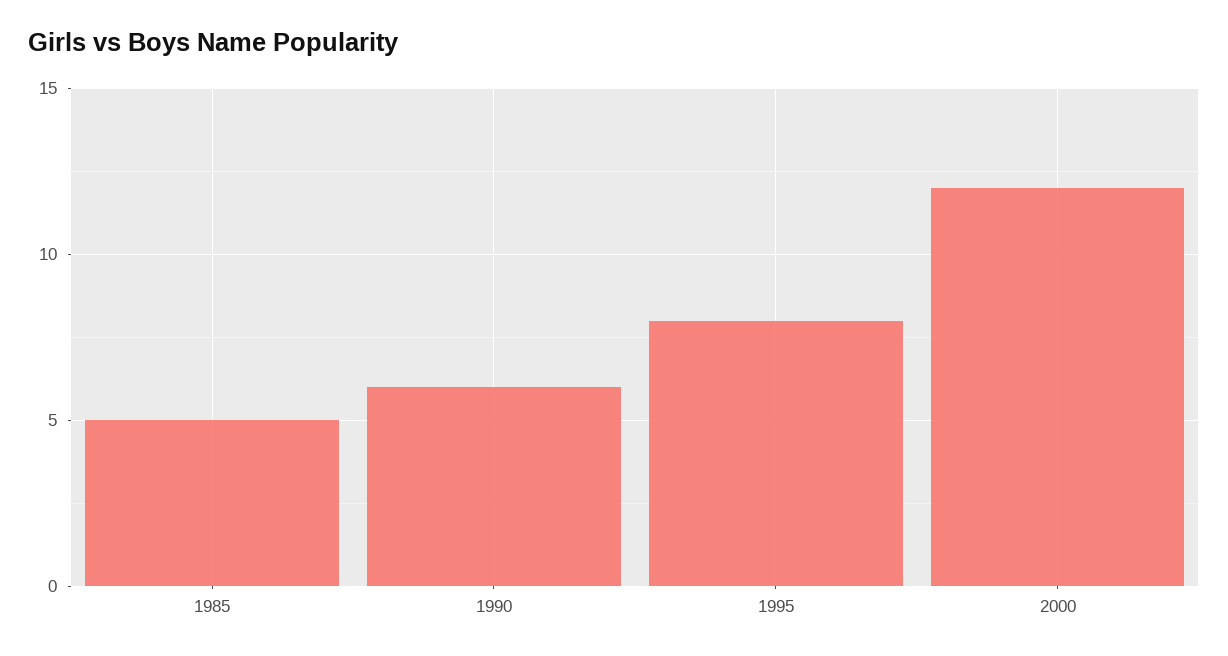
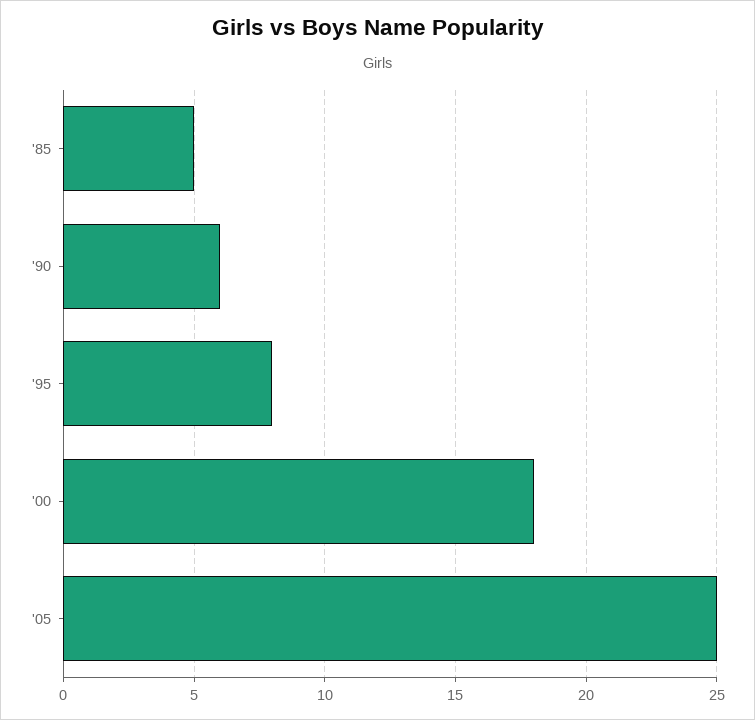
2000: 12 -> 18
'05: none -> 25

